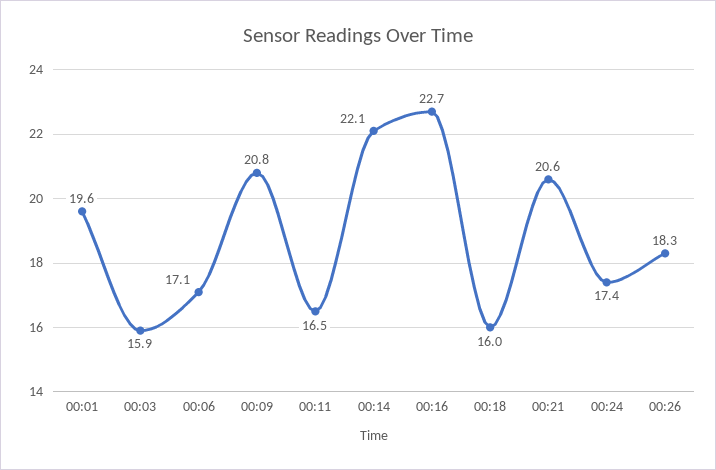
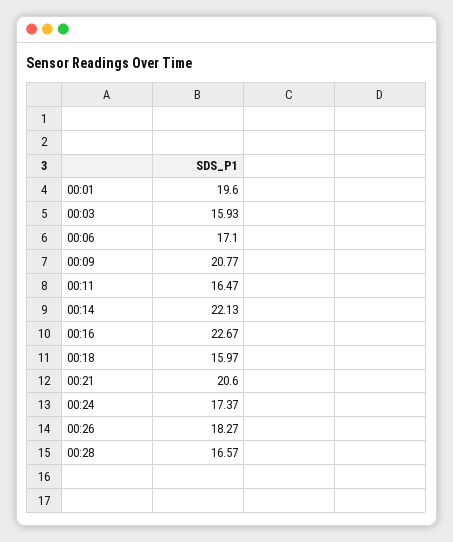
00:28: none -> 16.57

